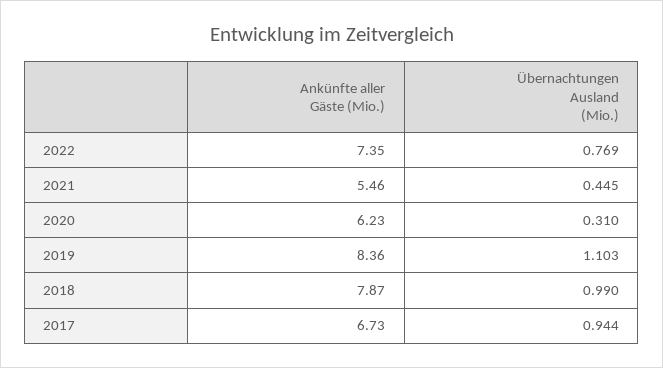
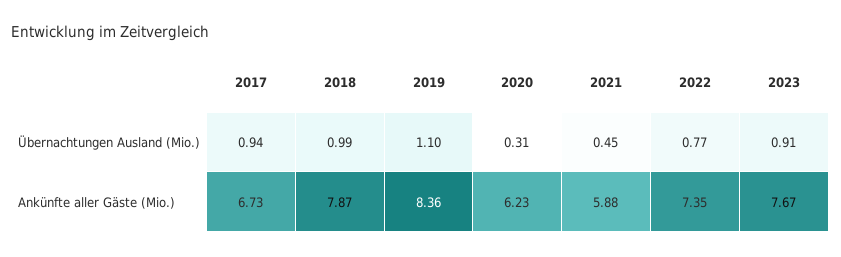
Ankünfte aller Gäste (Mio.), 2021: 5.46 -> 5.88
Übernachtungen Ausland (Mio.), 2023: none -> 0.91
Ankünfte aller Gäste (Mio.), 2023: none -> 7.67

